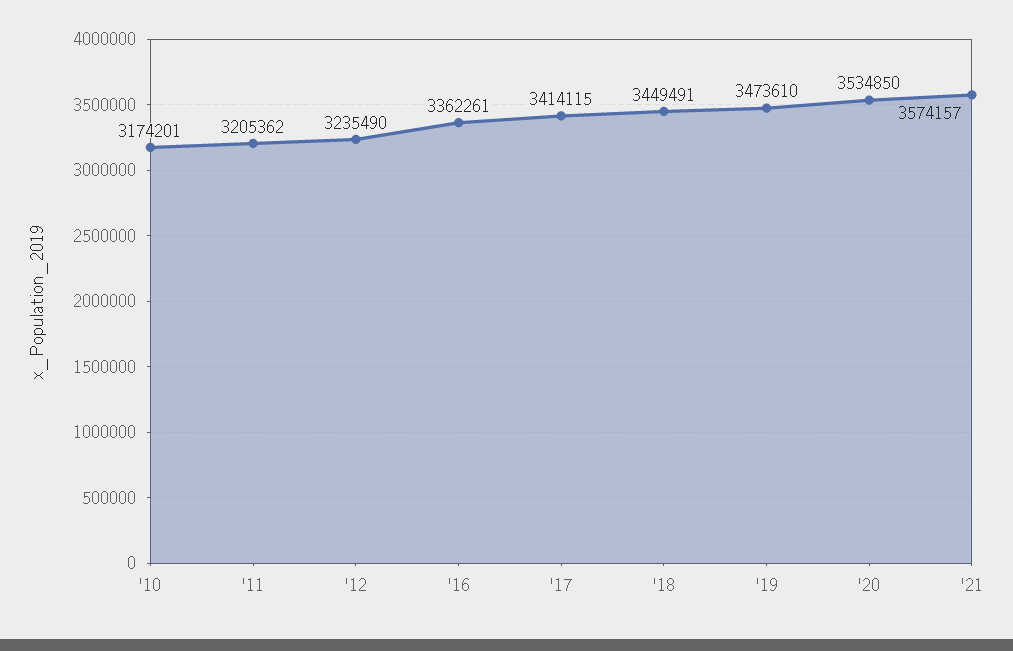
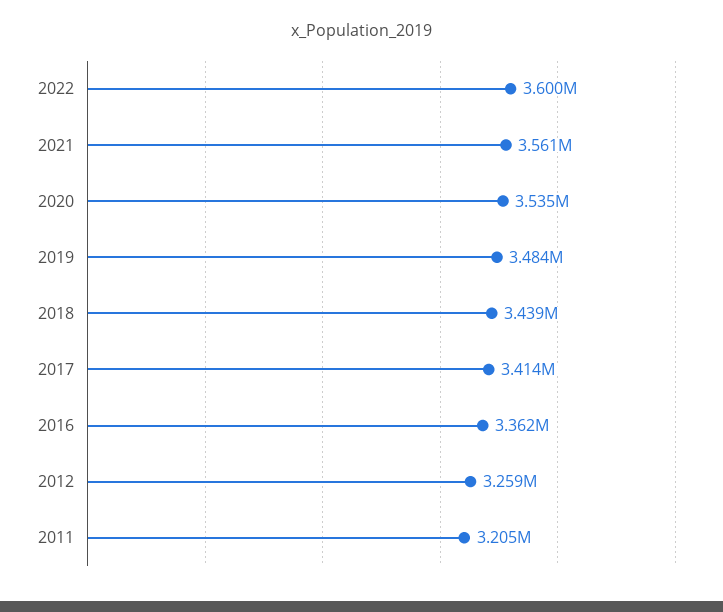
'10: 3174201 -> none
'12: 3235490 -> 3259000
'18: 3449491 -> 3439000
'19: 3473610 -> 3484000
'21: 3574157 -> 3561000
2022: none -> 3600000

